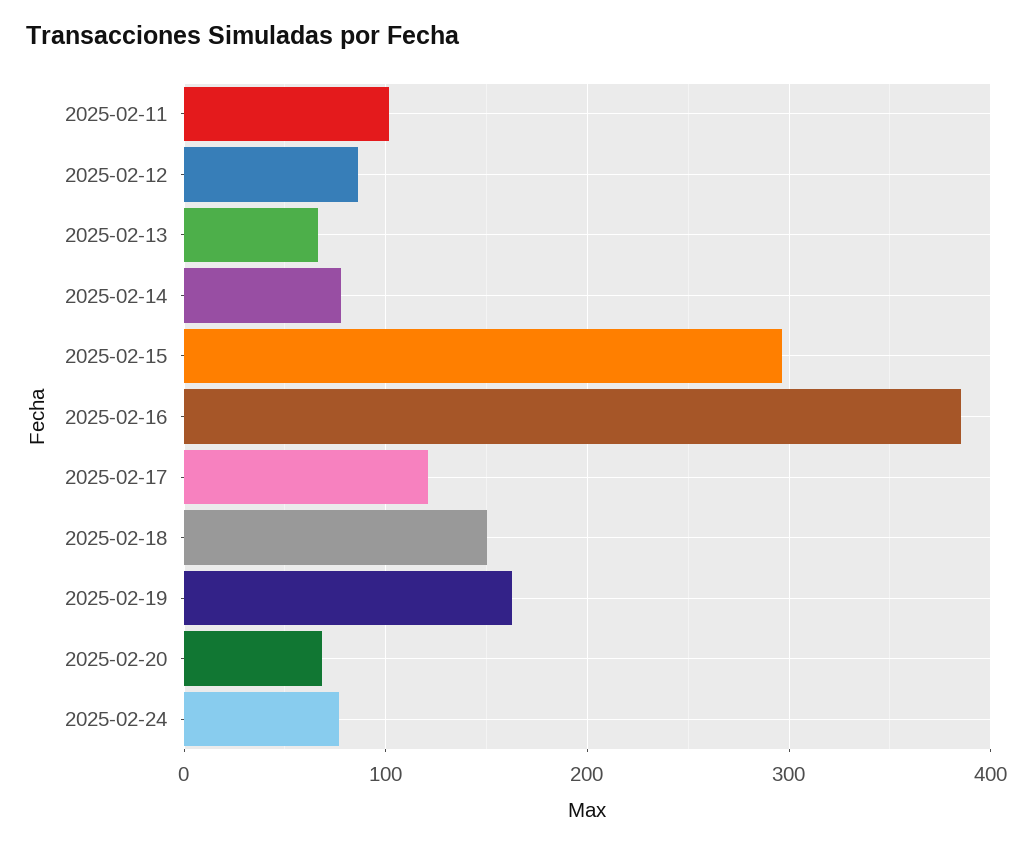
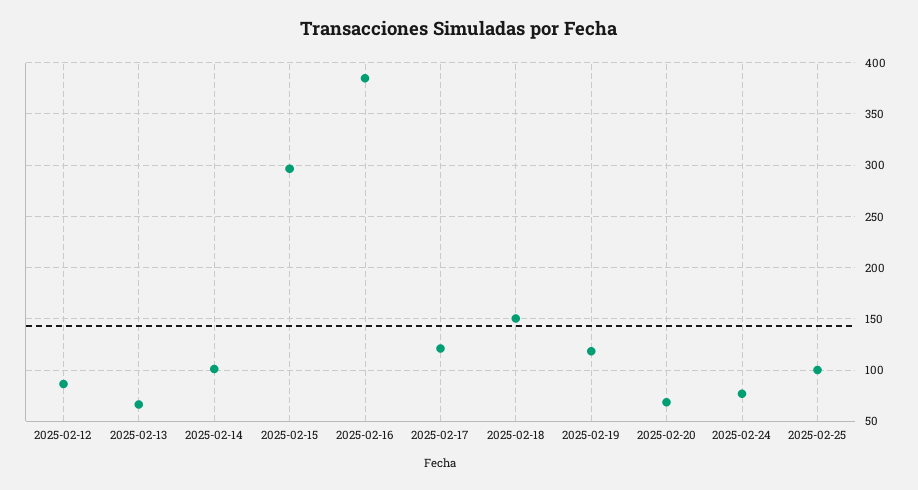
2025-02-11: 100 -> none
2025-02-14: 80 -> 100
2025-02-19: 160 -> 120
2025-02-25: none -> 100

